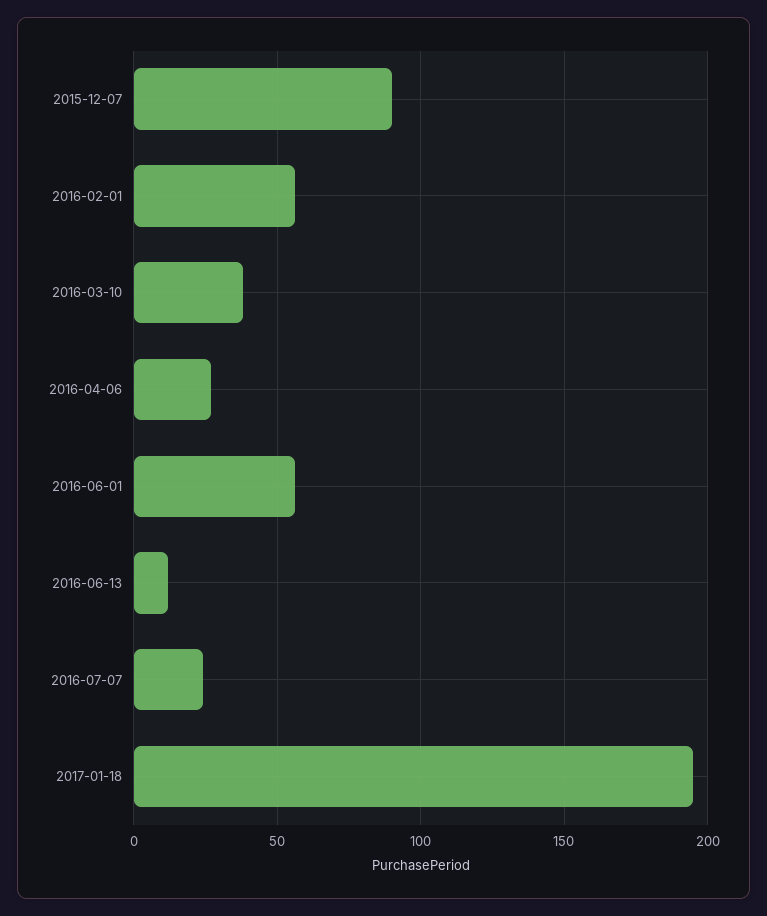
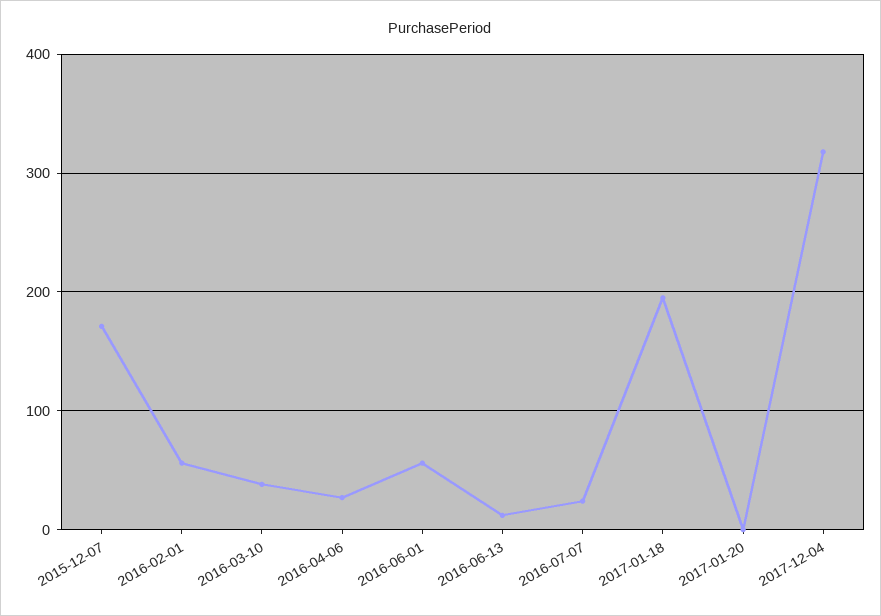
2015-12-07: 90 -> 170
2017-01-20: none -> 0
2017-12-04: none -> 320

